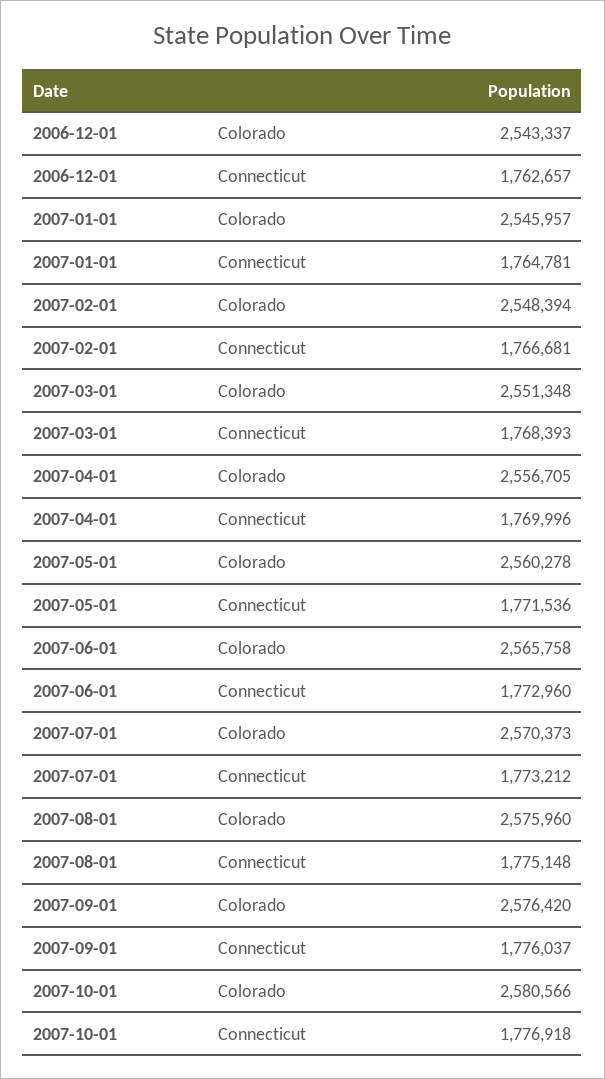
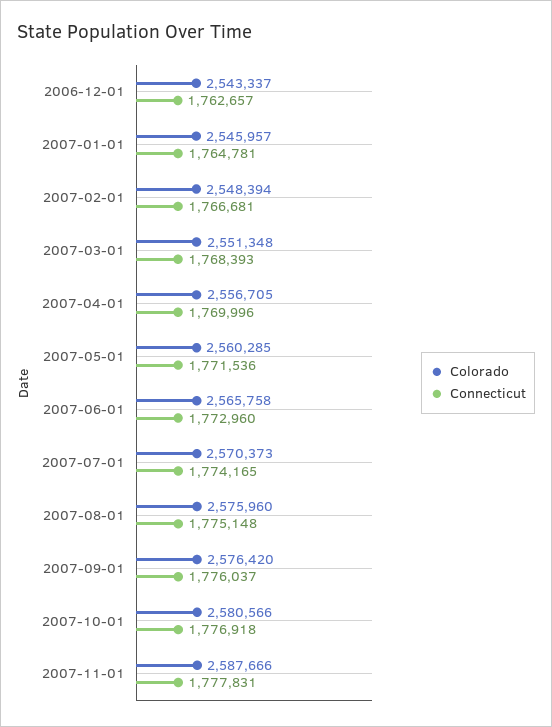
Colorado, 2007-05-01: 2560278 -> 2560285
Connecticut, 2007-07-01: 1773212 -> 1774165
Colorado, 2007-11-01: none -> 2587666
Connecticut, 2007-11-01: none -> 1777831

